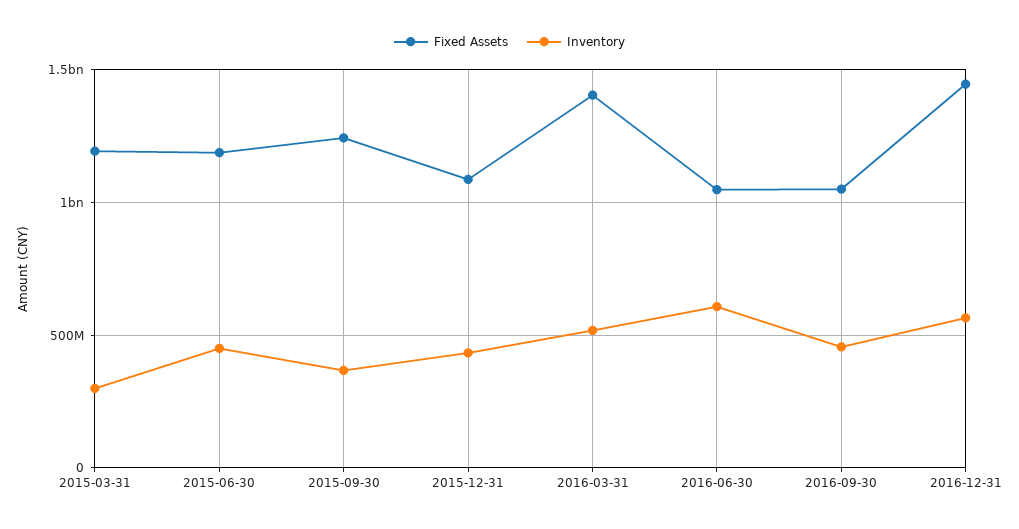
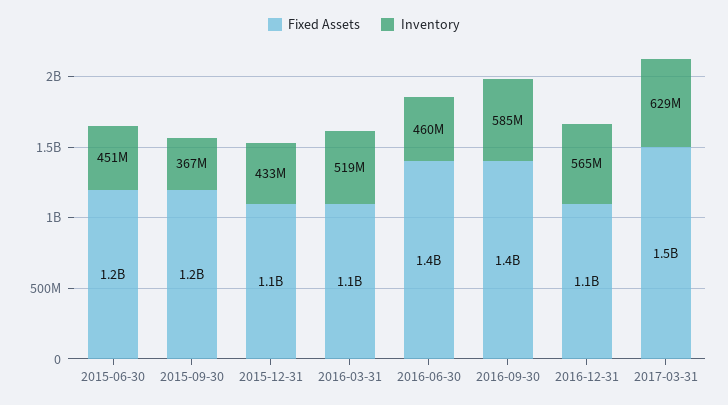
Fixed Assets, 2015-03-31: 1200000000 -> none
Inventory, 2015-03-31: 300000000 -> none
Fixed Assets, 2016-03-31: 1400000000 -> 1100000000
Fixed Assets, 2016-06-30: 1050000000 -> 1400000000
Inventory, 2016-06-30: 600000000 -> 460000000
Fixed Assets, 2016-09-30: 1050000000 -> 1400000000
Inventory, 2016-09-30: 450000000 -> 585000000
Fixed Assets, 2016-12-31: 1450000000 -> 1100000000
Fixed Assets, 2017-03-31: none -> 1500000000
Inventory, 2017-03-31: none -> 629000000

